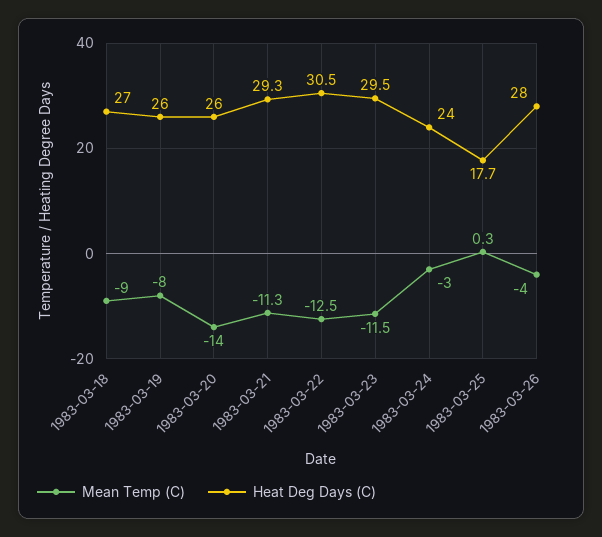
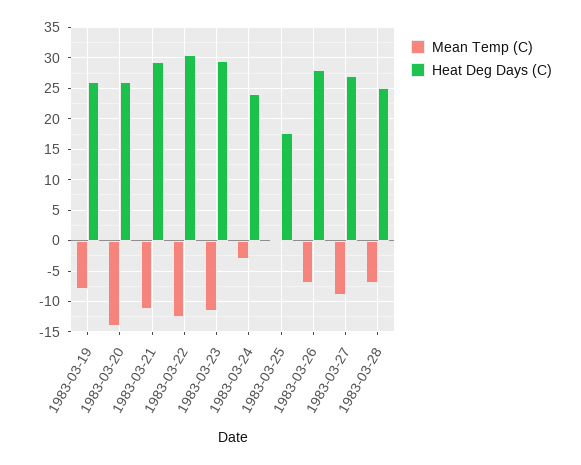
Mean Temp (C), 1983-03-18: -9 -> none
Heat Deg Days (C), 1983-03-18: 27 -> none
Mean Temp (C), 1983-03-26: -4 -> -7
Mean Temp (C), 1983-03-27: none -> -9
Heat Deg Days (C), 1983-03-27: none -> 27
Mean Temp (C), 1983-03-28: none -> -7
Heat Deg Days (C), 1983-03-28: none -> 25

